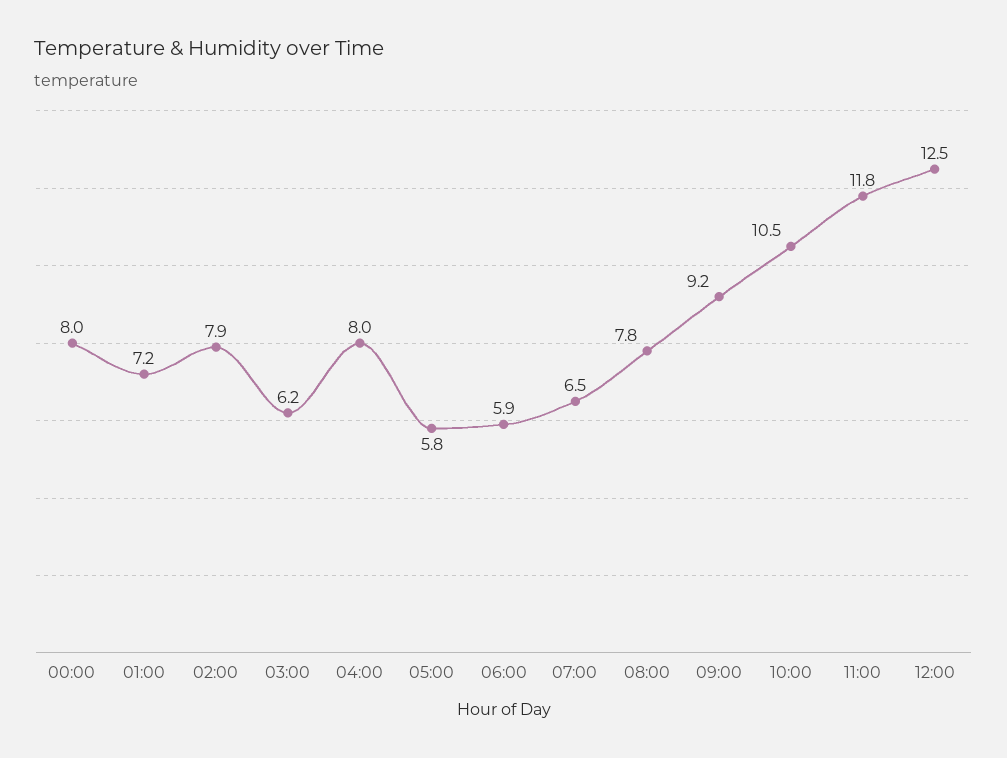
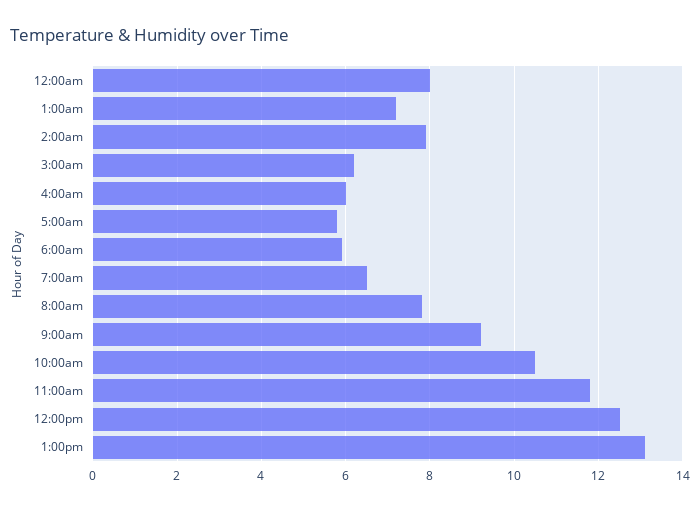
04:00: 8 -> 6
1:00pm: none -> 13

